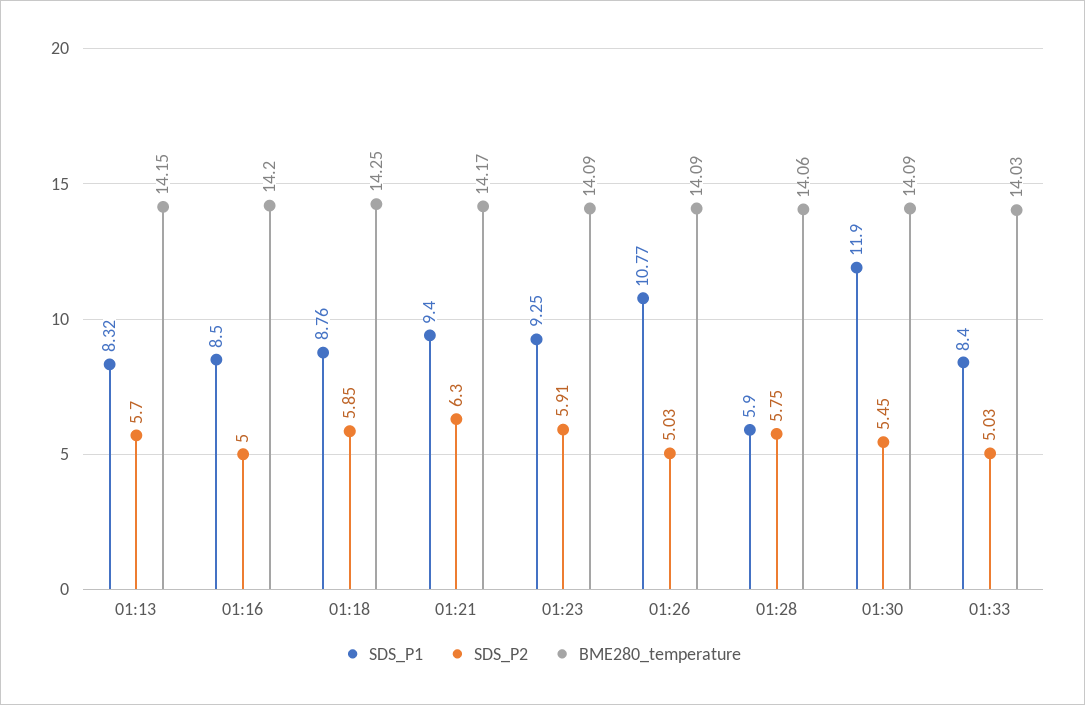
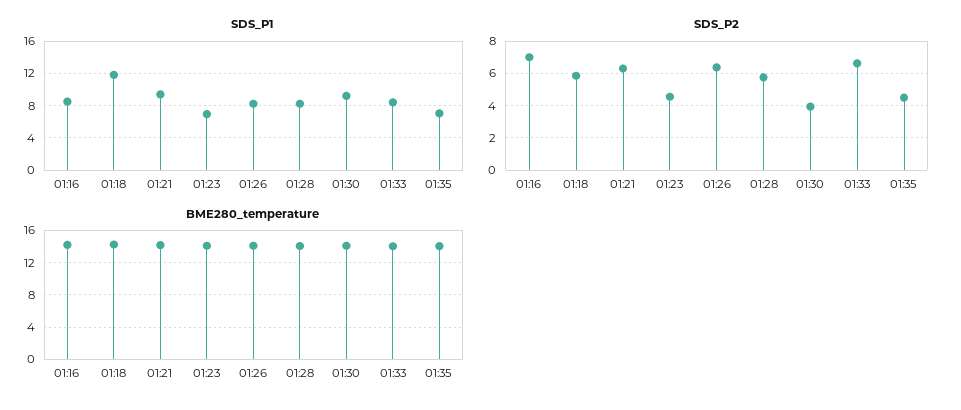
SDS_P1, 01:13: 8.32 -> none
SDS_P2, 01:13: 5.7 -> none
BME280_temperature, 01:13: 14.15 -> none
SDS_P2, 01:16: 5 -> 7
SDS_P1, 01:18: 8.76 -> 12
SDS_P1, 01:23: 9.25 -> 7
SDS_P2, 01:23: 5.91 -> 4.5
SDS_P1, 01:26: 10.77 -> 8
SDS_P2, 01:26: 5.03 -> 6.5
SDS_P1, 01:28: 5.9 -> 8
SDS_P1, 01:30: 11.9 -> 9
SDS_P2, 01:30: 5.45 -> 4
SDS_P2, 01:33: 5.03 -> 6.5
SDS_P1, 01:35: none -> 7
SDS_P2, 01:35: none -> 4.5
BME280_temperature, 01:35: none -> 14

